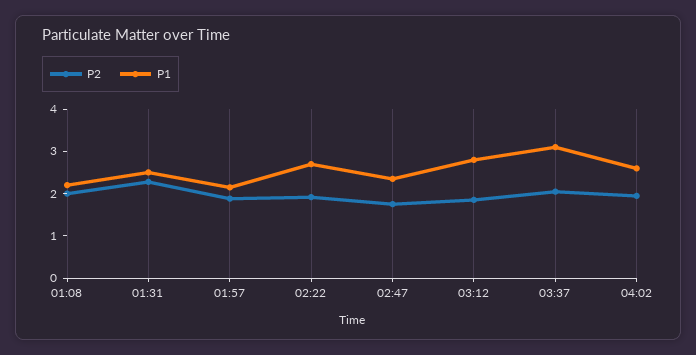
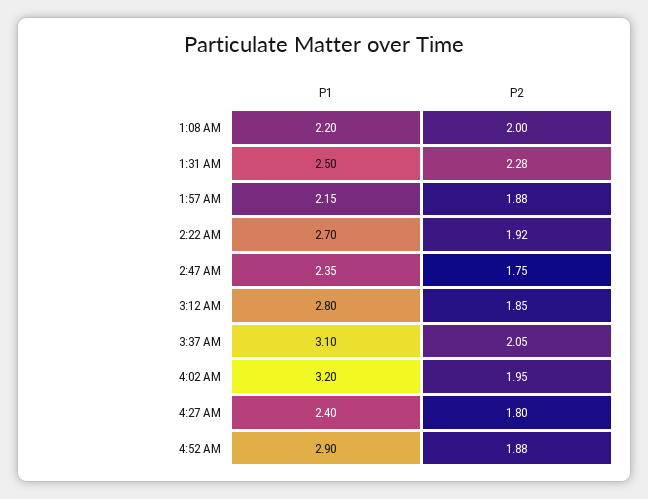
P1, 04:02: 2.6 -> 3.2
P1, 4:27 AM: none -> 2.4
P2, 4:27 AM: none -> 1.8
P1, 4:52 AM: none -> 2.9
P2, 4:52 AM: none -> 1.88

